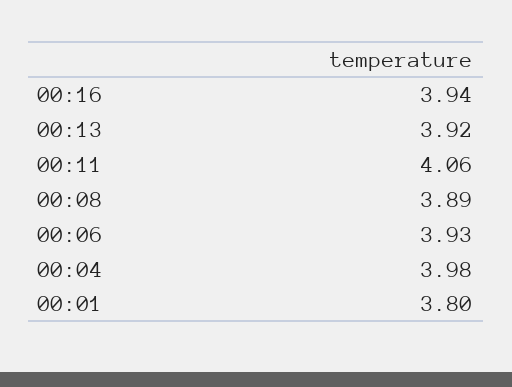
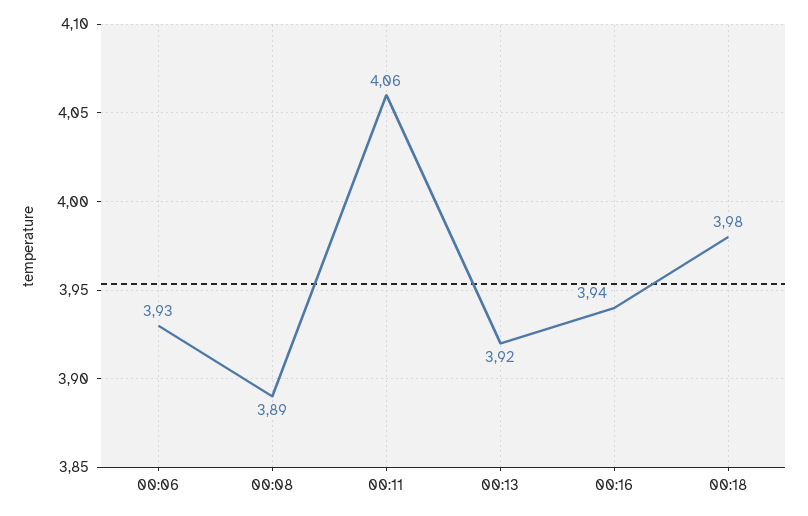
00:04: 3.98 -> none
00:01: 3.8 -> none
00:18: none -> 3.98

